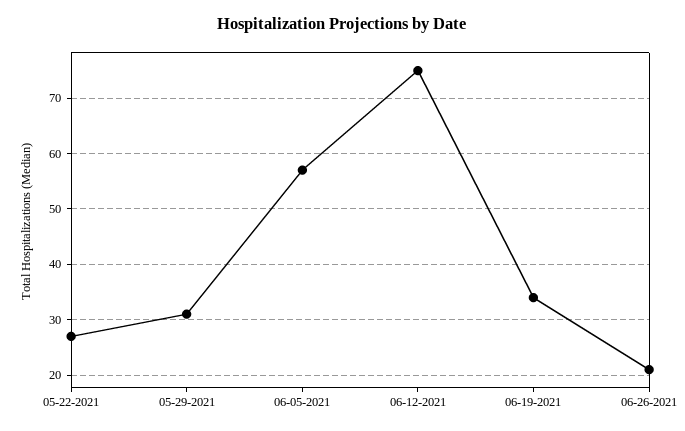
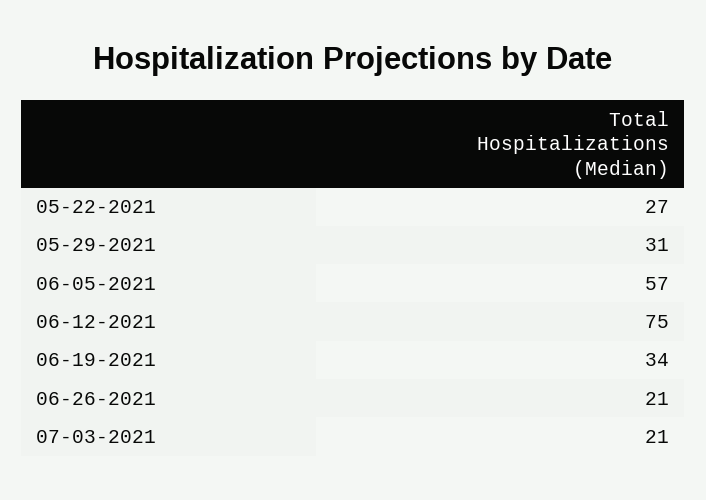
07-03-2021: none -> 21

